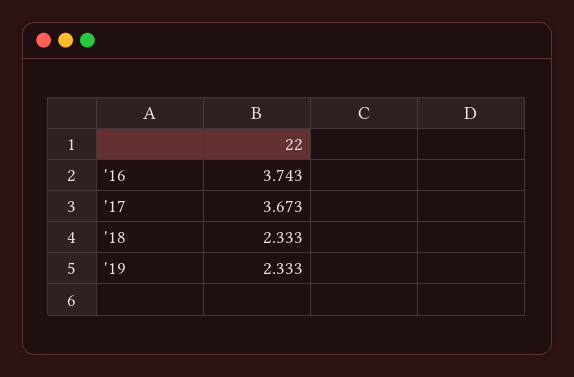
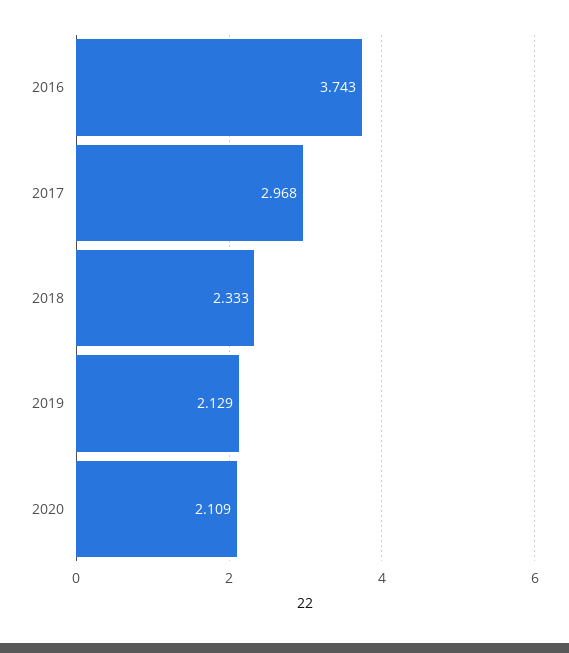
'17: 3.673 -> 2.968
'19: 2.333 -> 2.129
2020: none -> 2.109

